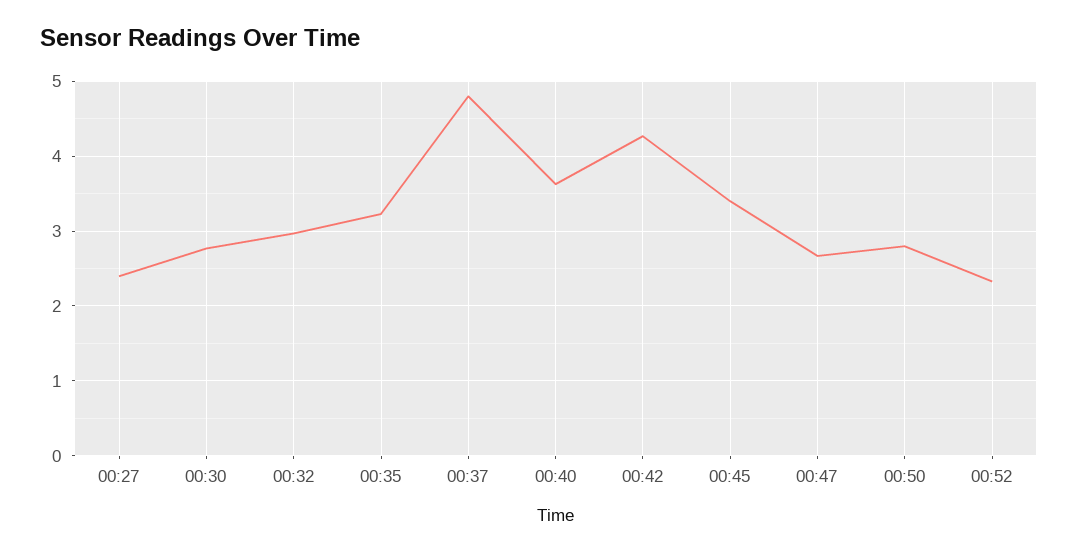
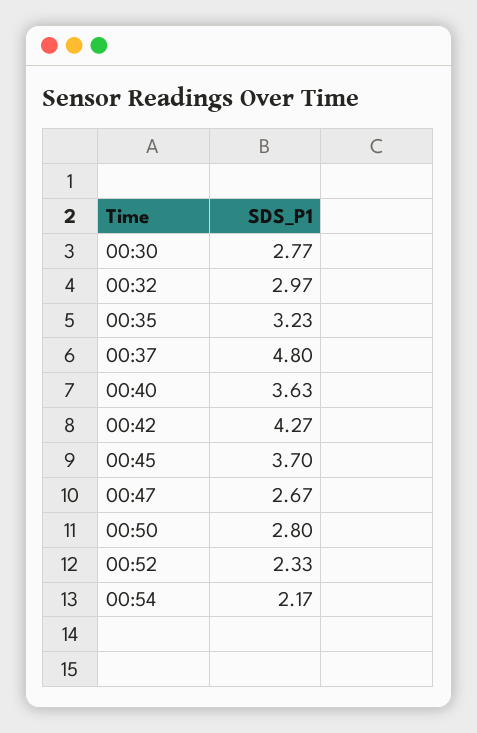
00:27: 2.4 -> none
00:45: 3.4 -> 3.7
00:54: none -> 2.17

